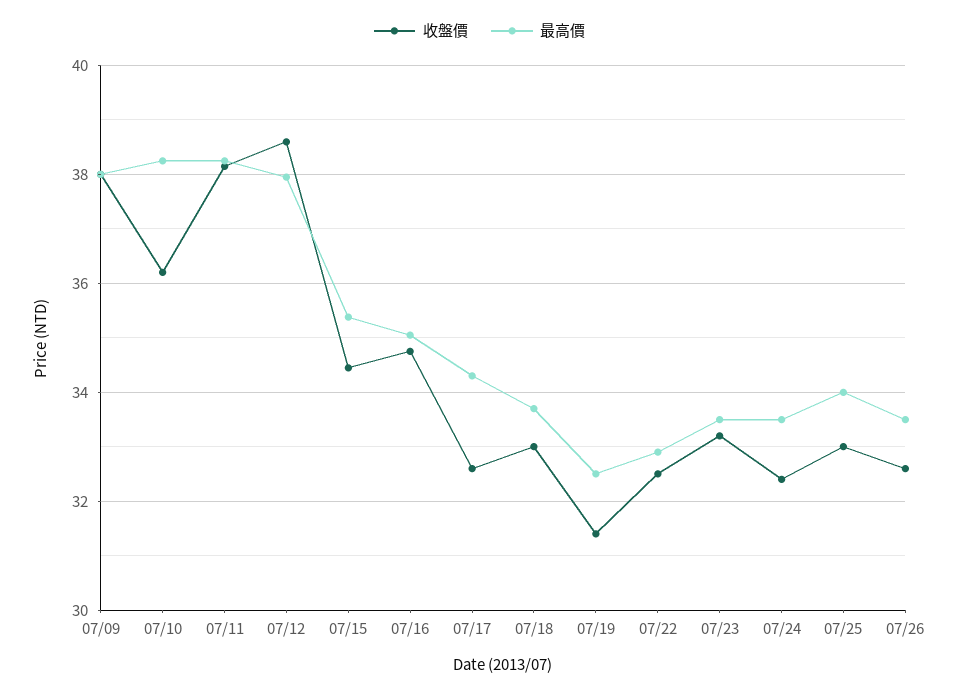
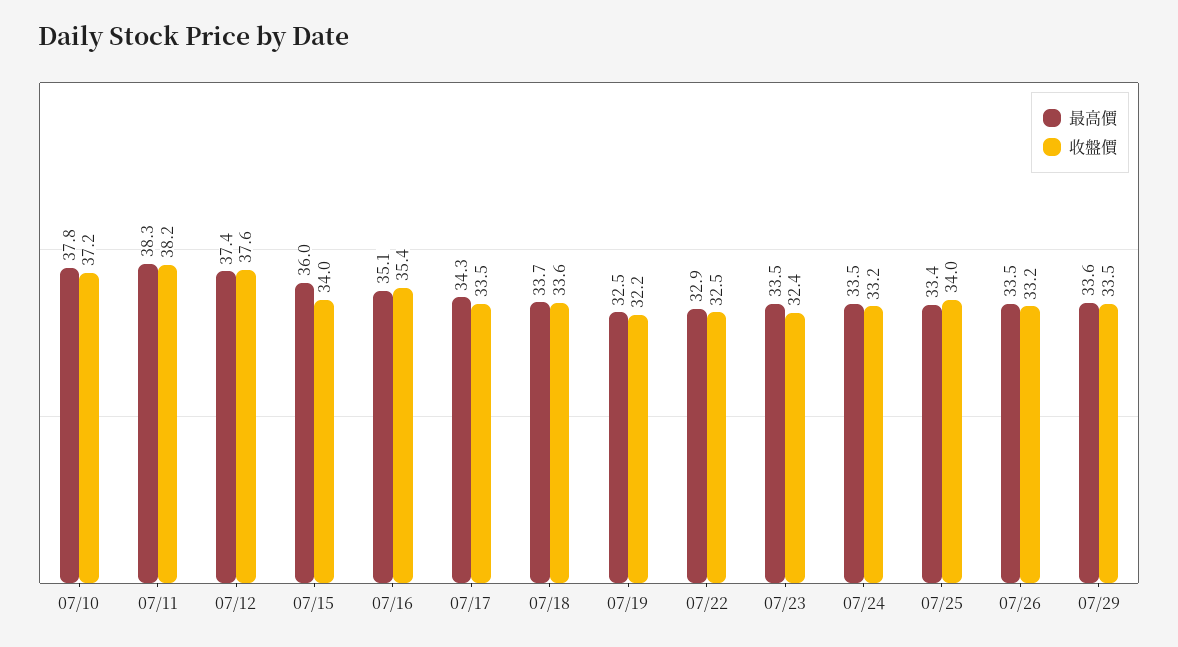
收盤價, 07/09: 38 -> none
最高價, 07/09: 38 -> none
收盤價, 07/10: 36.2 -> 37.2
最高價, 07/10: 38.2 -> 37.8
收盤價, 07/12: 38.6 -> 37.6
最高價, 07/12: 38 -> 37.4
收盤價, 07/15: 34.4 -> 34
最高價, 07/15: 35.4 -> 36
收盤價, 07/16: 34.8 -> 35.4
收盤價, 07/17: 32.6 -> 33.5
收盤價, 07/18: 33 -> 33.6
收盤價, 07/19: 31.4 -> 32.2
收盤價, 07/23: 33.2 -> 32.4
收盤價, 07/24: 32.4 -> 33.2
收盤價, 07/25: 33 -> 34
最高價, 07/25: 34 -> 33.4
收盤價, 07/26: 32.6 -> 33.2
最高價, 07/29: none -> 33.6
收盤價, 07/29: none -> 33.5

